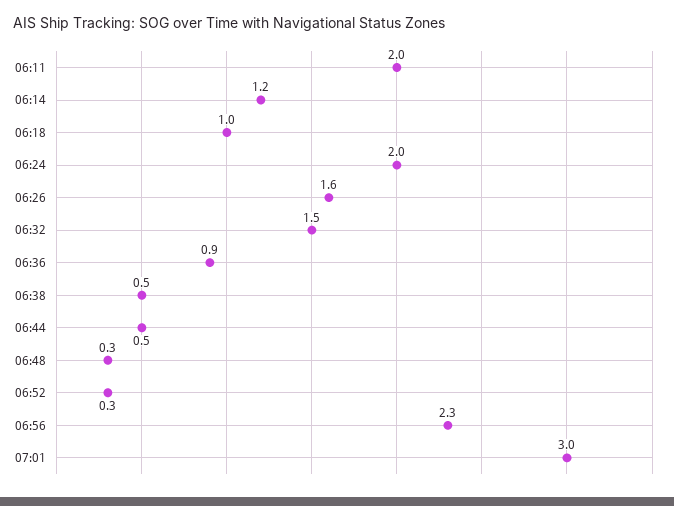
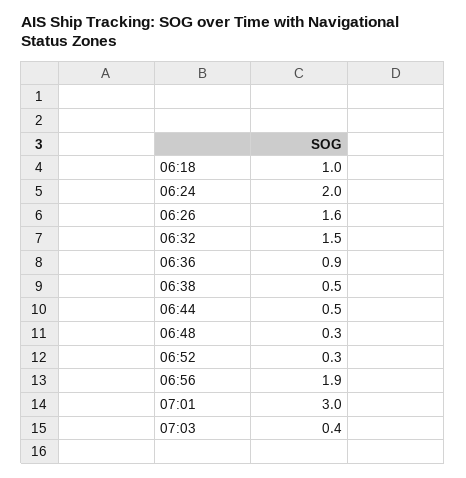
06:11: 2 -> none
06:14: 1.2 -> none
06:56: 2.3 -> 1.9
07:03: none -> 0.4

